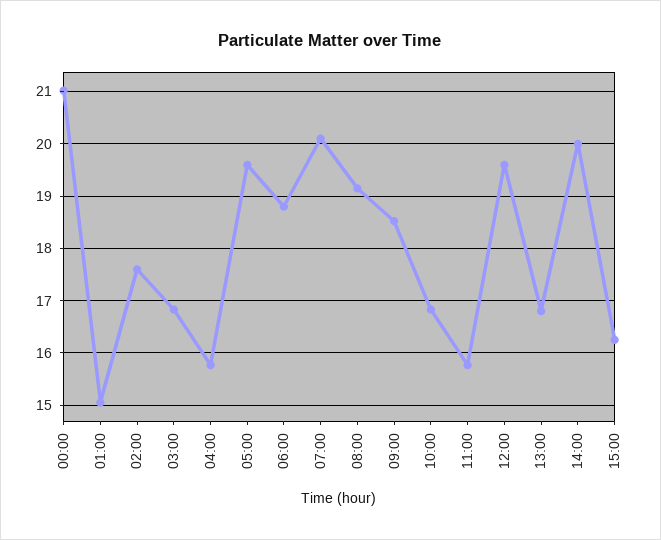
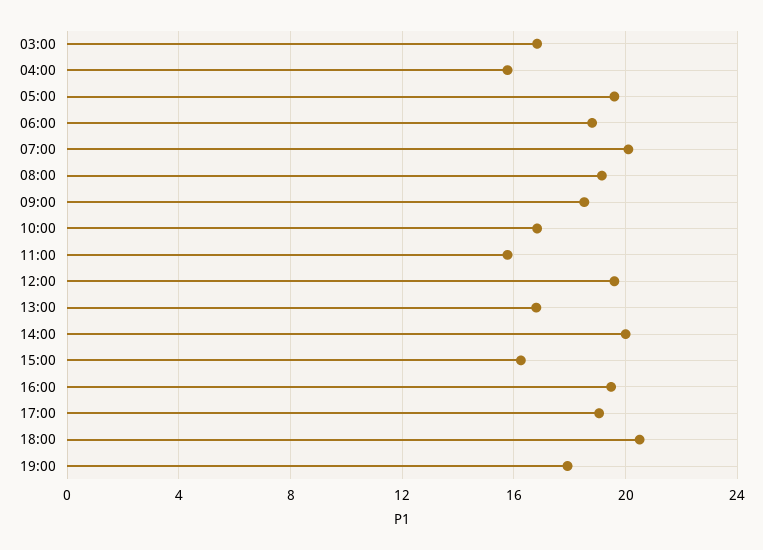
00:00: 21 -> none
01:00: 15 -> none
02:00: 17.6 -> none
16:00: none -> 19.5
17:00: none -> 19
18:00: none -> 20.5
19:00: none -> 18

